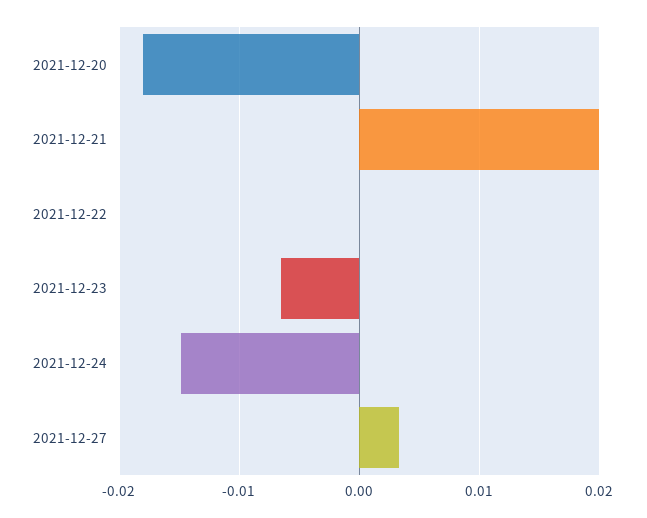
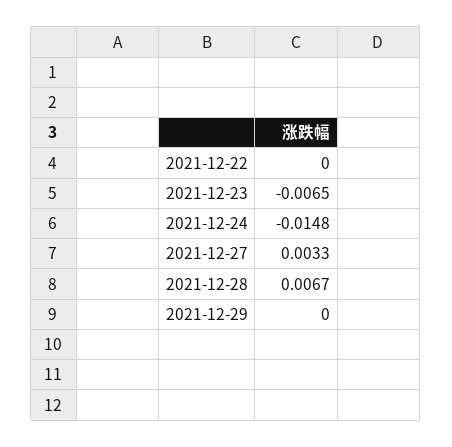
2021-12-20: -0.018 -> none
2021-12-21: 0.02 -> none
2021-12-28: none -> 0.0067
2021-12-29: none -> 0

